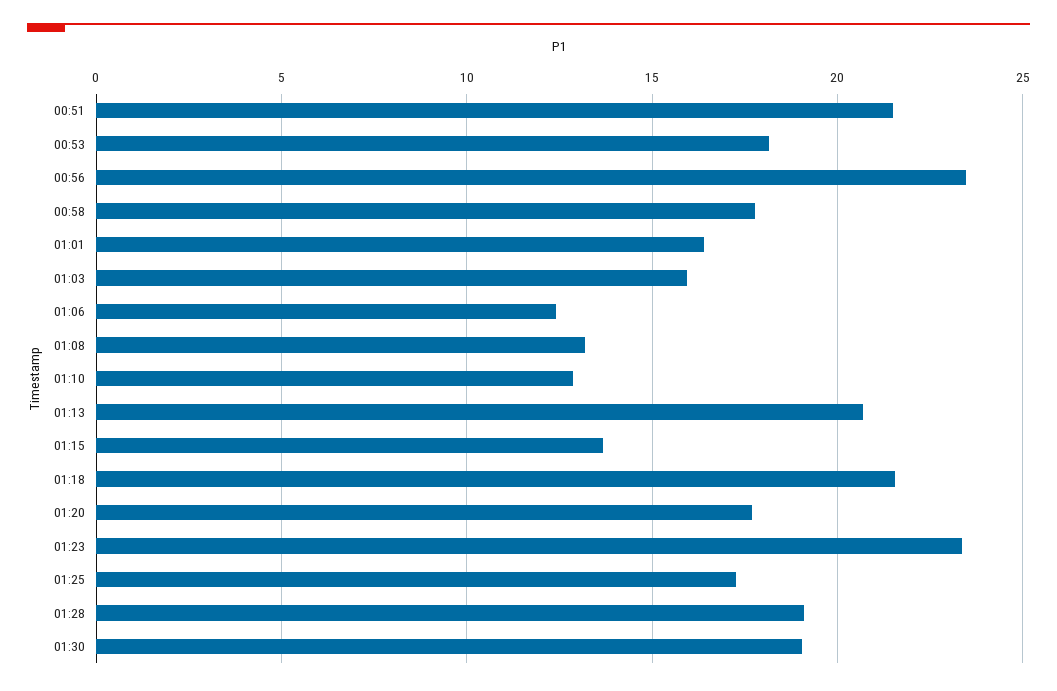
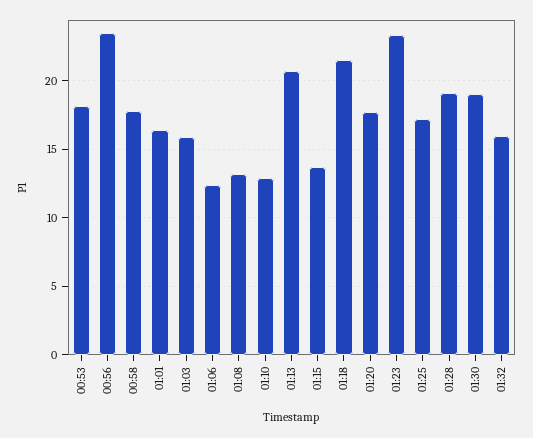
00:51: 21.5 -> none
01:32: none -> 16

